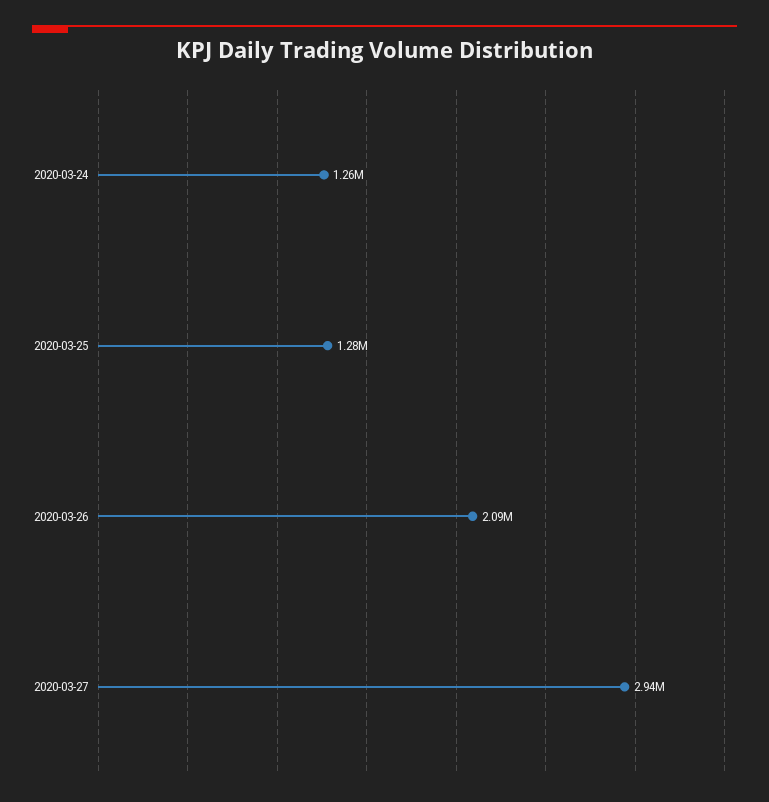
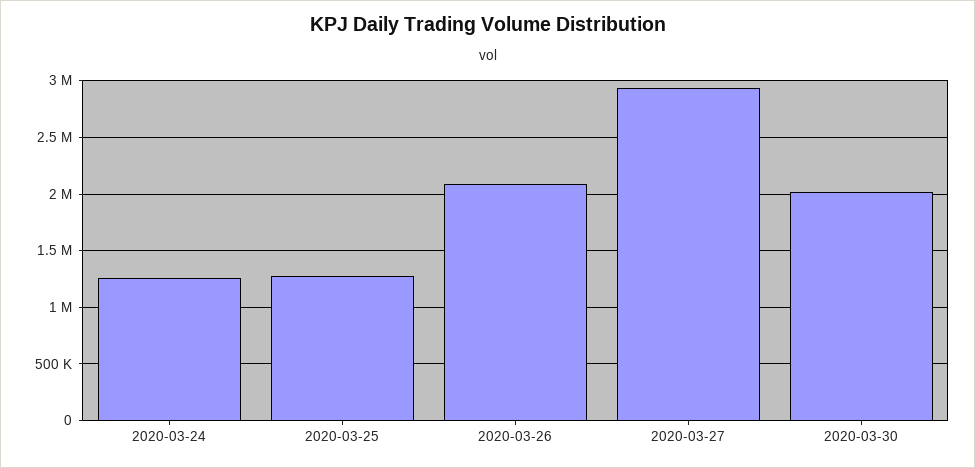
2020-03-30: none -> 2000000

